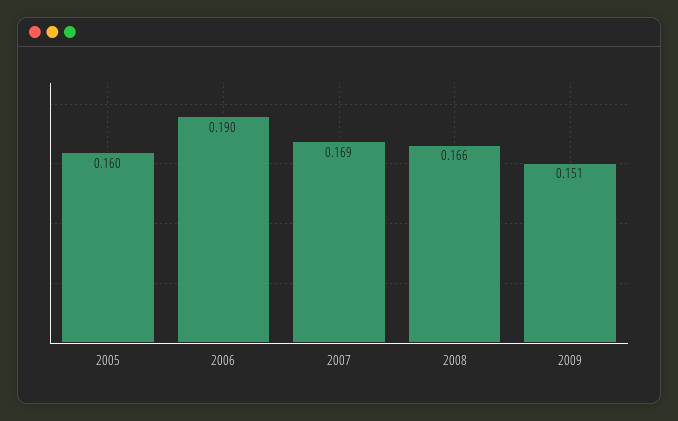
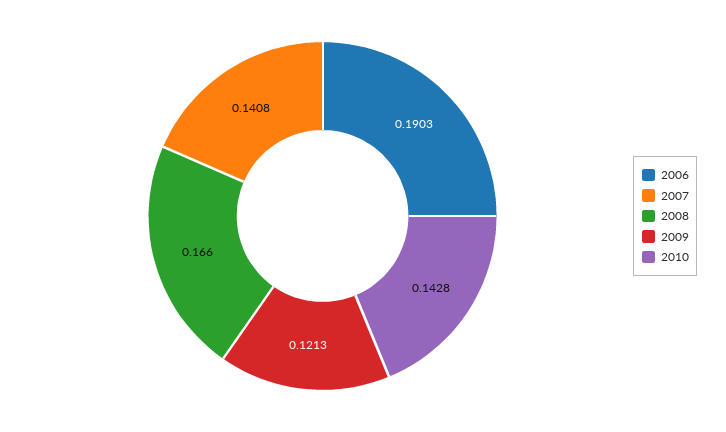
2005: 0.16 -> none
2007: 0.169 -> 0.1408
2009: 0.151 -> 0.1213
2010: none -> 0.1428

